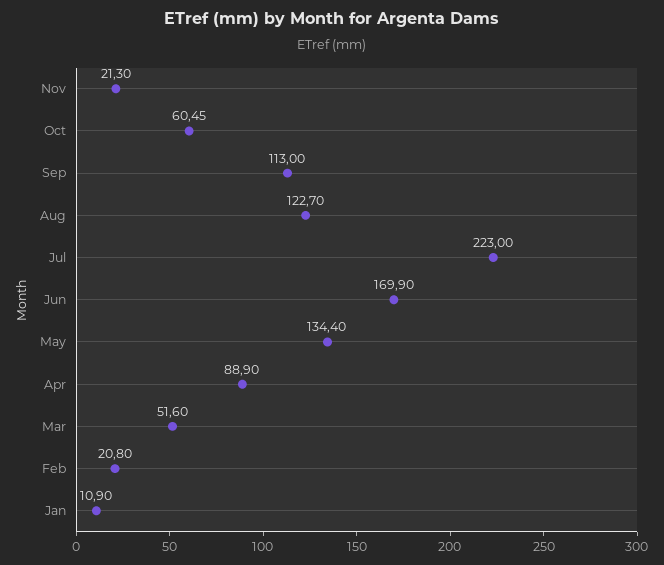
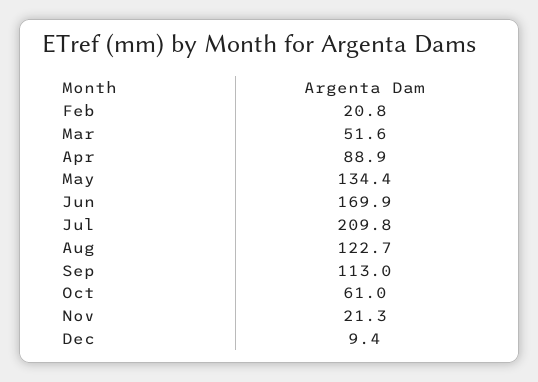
Oct: 60.45 -> 61
Jul: 223 -> 209.8
Jan: 10.9 -> none
Dec: none -> 9.4

